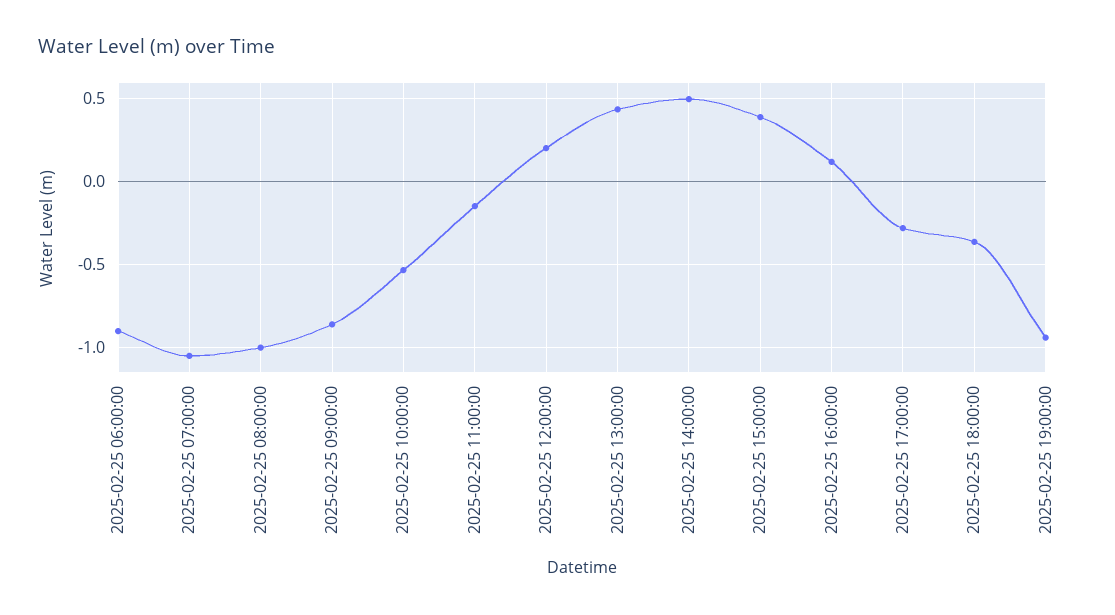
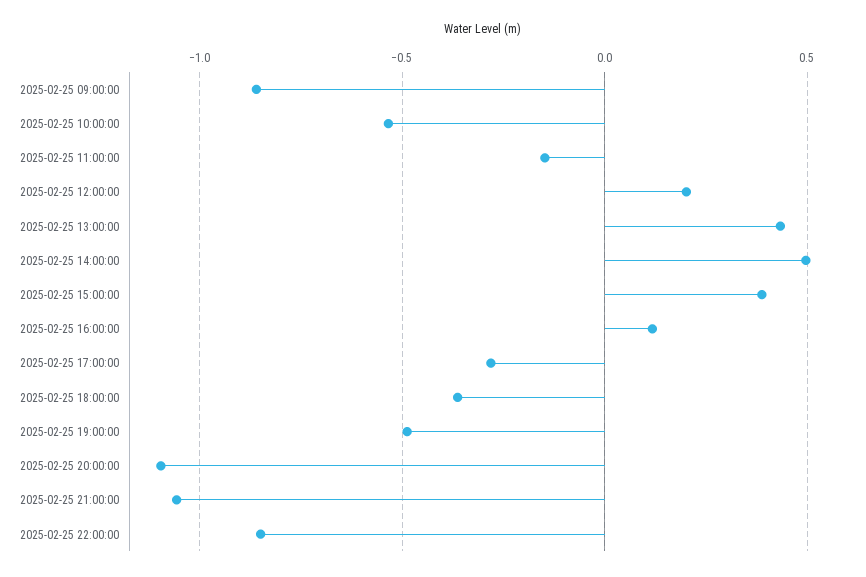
2025-02-25 06:00:00: -0.9 -> none
2025-02-25 07:00:00: -1.05 -> none
2025-02-25 08:00:00: -1 -> none
2025-02-25 19:00:00: -0.95 -> -0.5
2025-02-25 20:00:00: none -> -1.1
2025-02-25 21:00:00: none -> -1.05
2025-02-25 22:00:00: none -> -0.85

